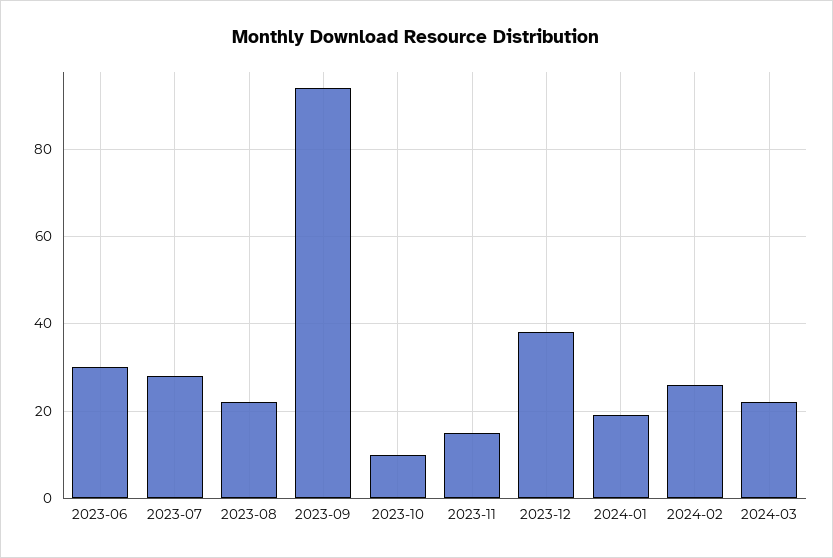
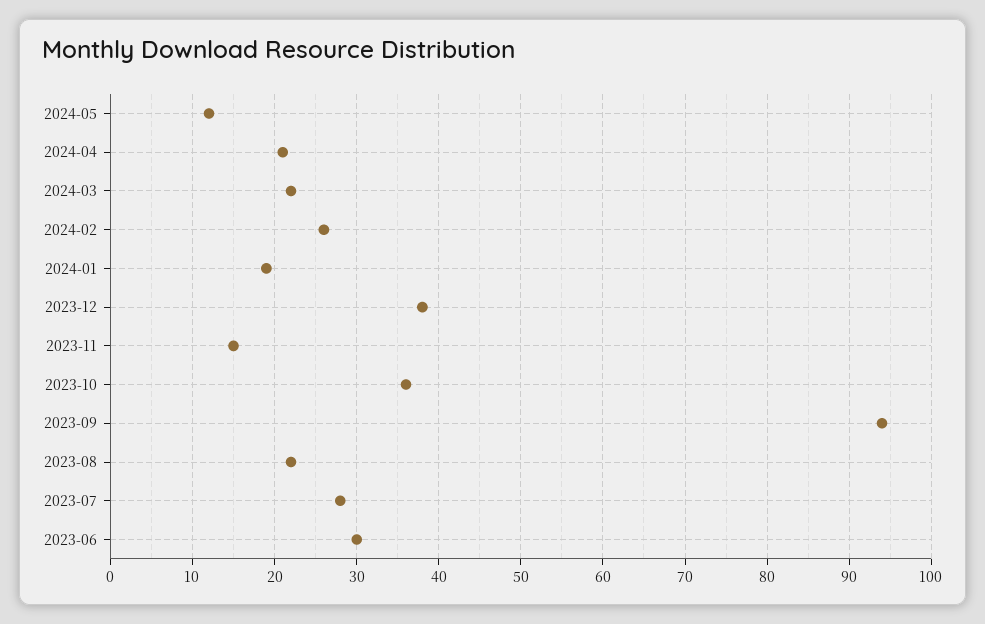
2023-10: 10 -> 36
2024-05: none -> 12
2024-04: none -> 21

